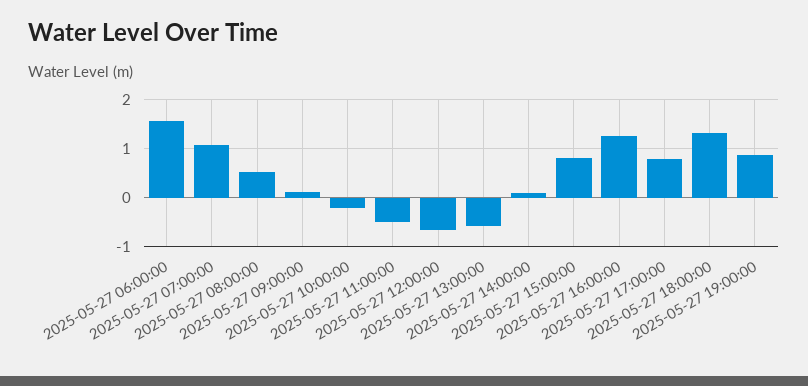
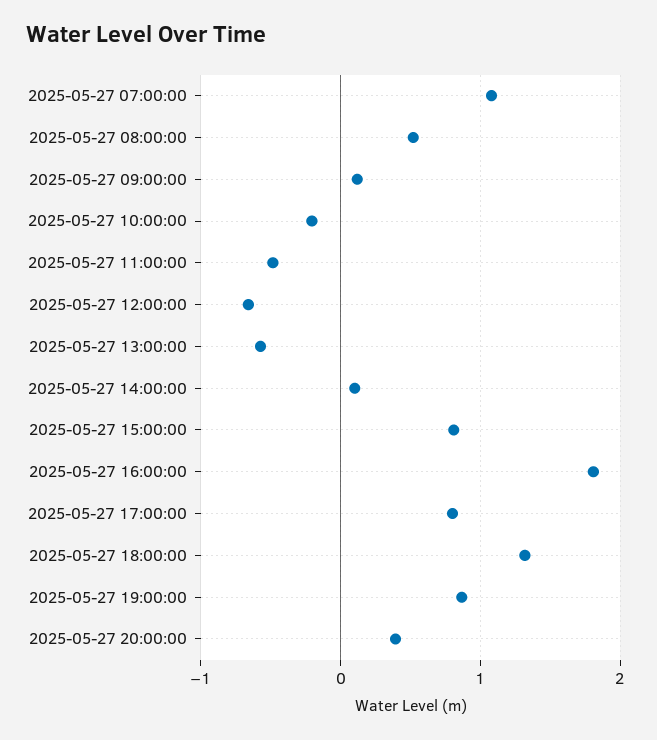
2025-05-27 06:00:00: 1.6 -> none
2025-05-27 16:00:00: 1.2 -> 1.8
2025-05-27 20:00:00: none -> 0.4

